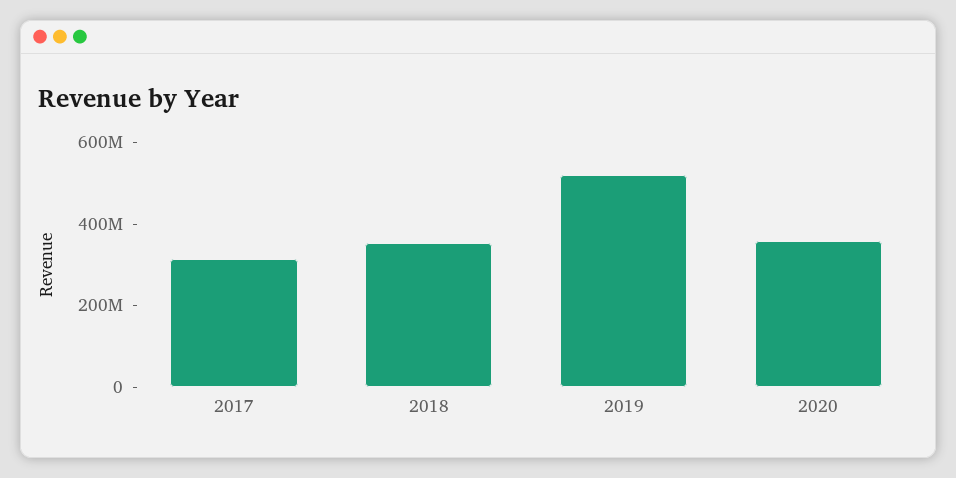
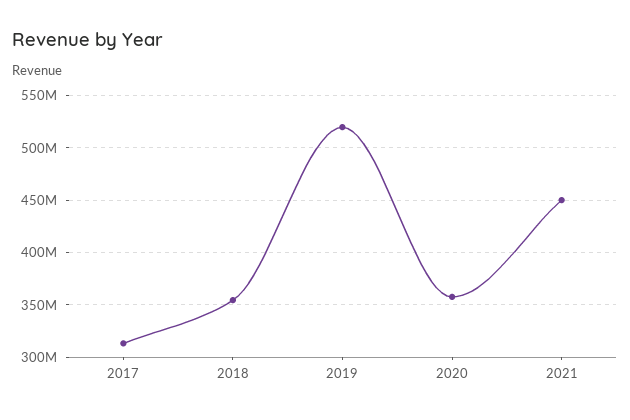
2021: none -> 450000000

